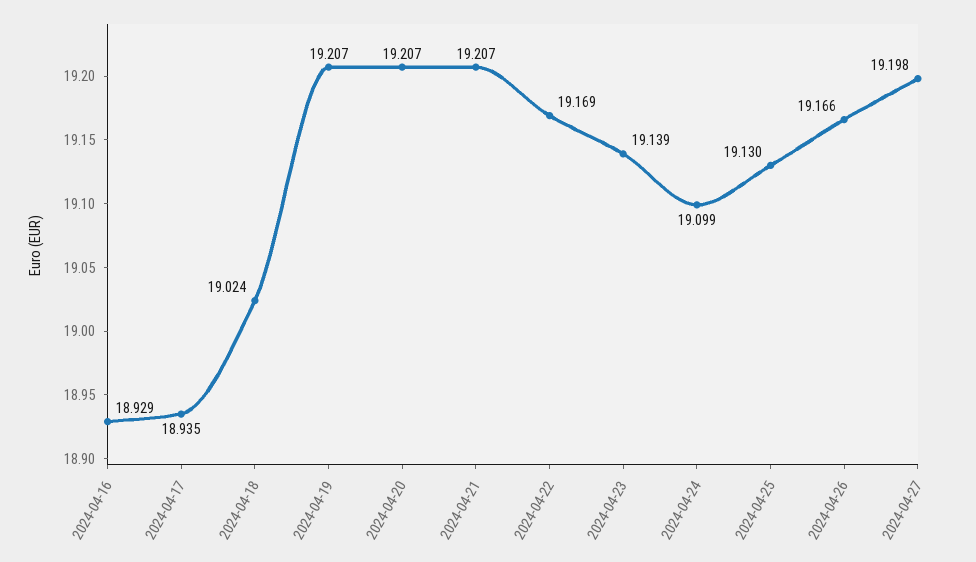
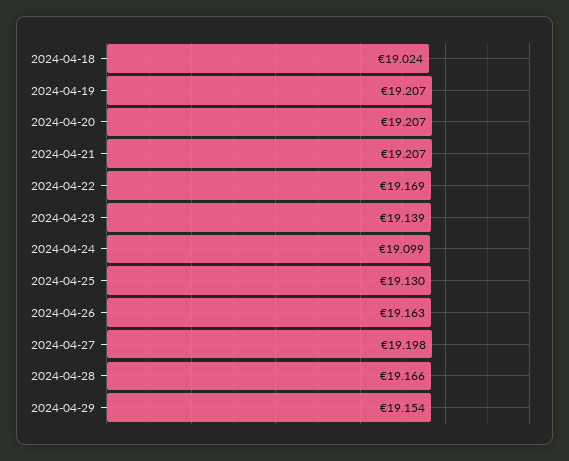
2024-04-16: 18.929 -> none
2024-04-17: 18.935 -> none
2024-04-26: 19.166 -> 19.163
2024-04-28: none -> 19.166
2024-04-29: none -> 19.154

